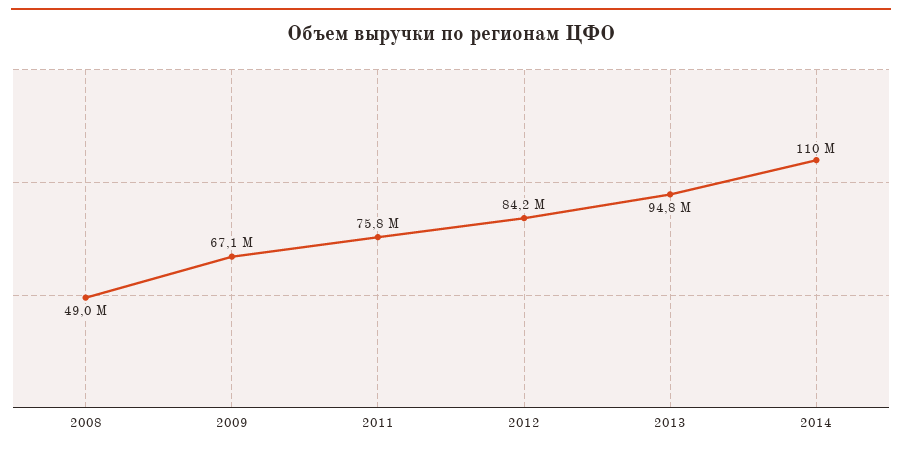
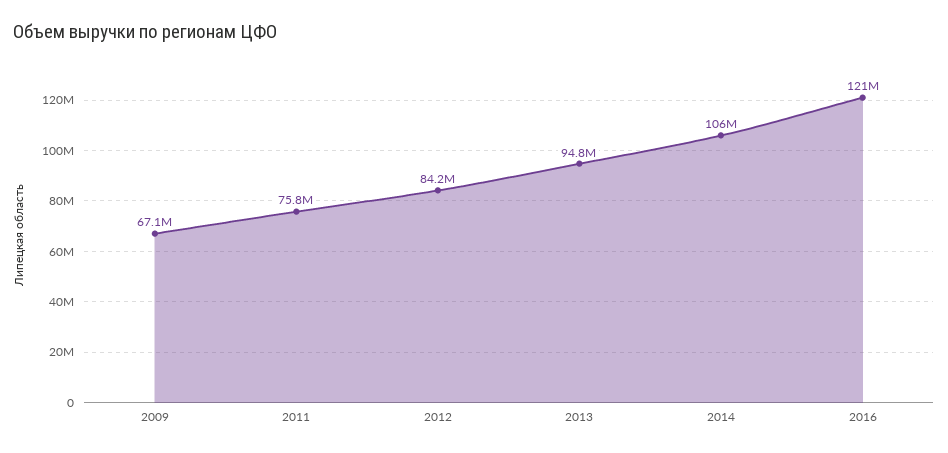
2008: 49000000 -> none
2014: 110000000 -> 106000000
2016: none -> 121000000

